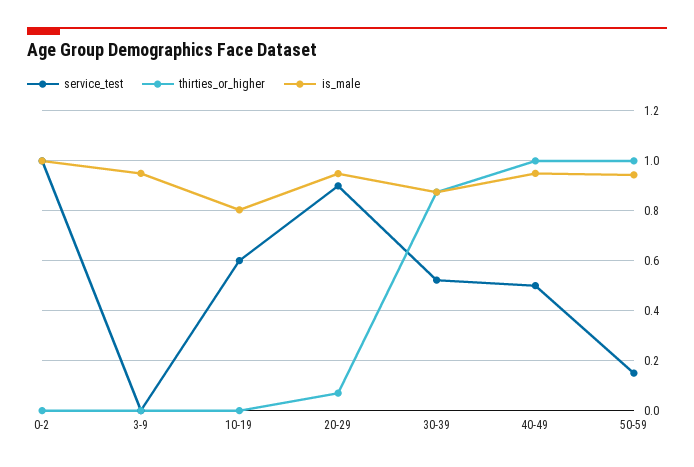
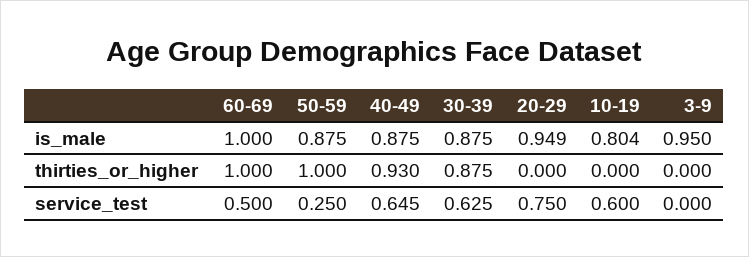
service_test, 0-2: 1 -> none
thirties_or_higher, 0-2: 0 -> none
is_male, 0-2: 1 -> none
service_test, 20-29: 0.9 -> 0.75
thirties_or_higher, 20-29: 0.075 -> 0
service_test, 30-39: 0.525 -> 0.625
service_test, 40-49: 0.5 -> 0.645
thirties_or_higher, 40-49: 1 -> 0.93
is_male, 40-49: 0.95 -> 0.875
service_test, 50-59: 0.15 -> 0.25
is_male, 50-59: 0.95 -> 0.875
is_male, 60-69: none -> 1
thirties_or_higher, 60-69: none -> 1
service_test, 60-69: none -> 0.5

